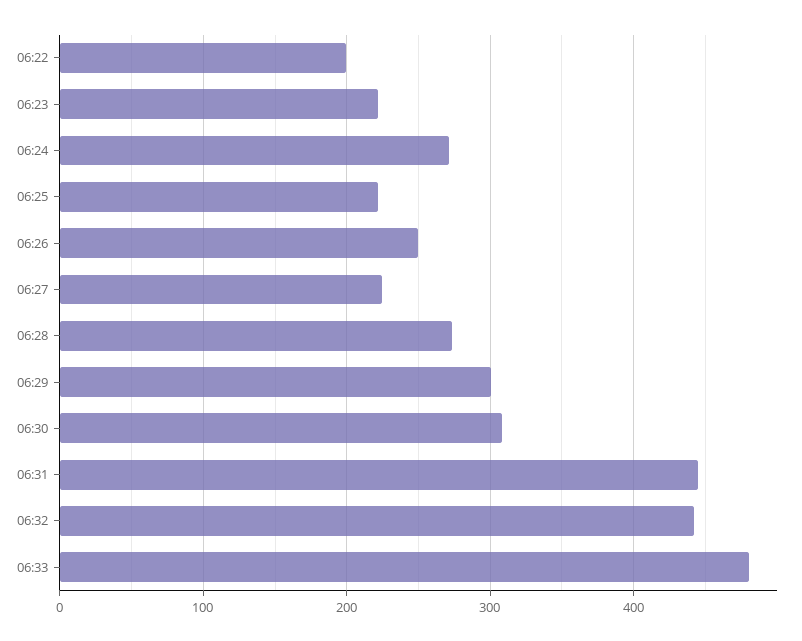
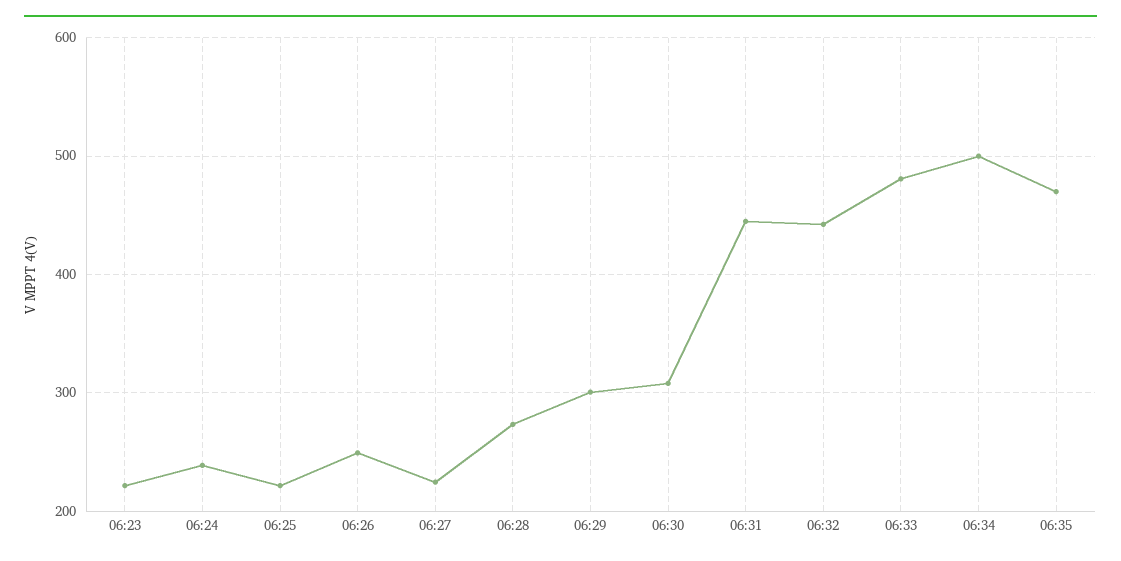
06:22: 200 -> none
06:24: 270 -> 240
06:34: none -> 500
06:35: none -> 470

